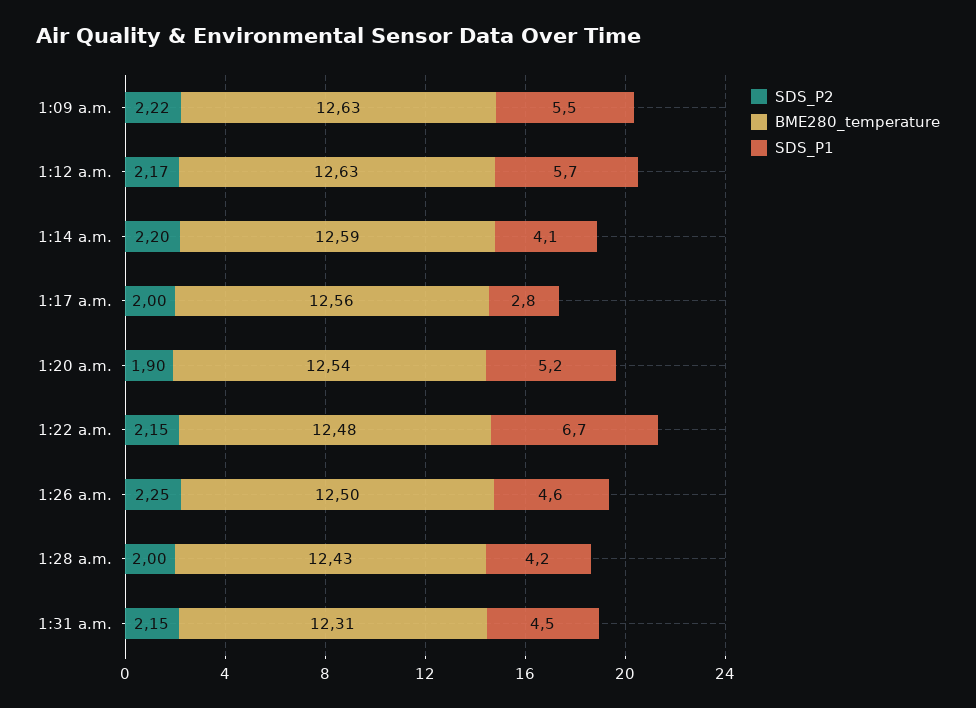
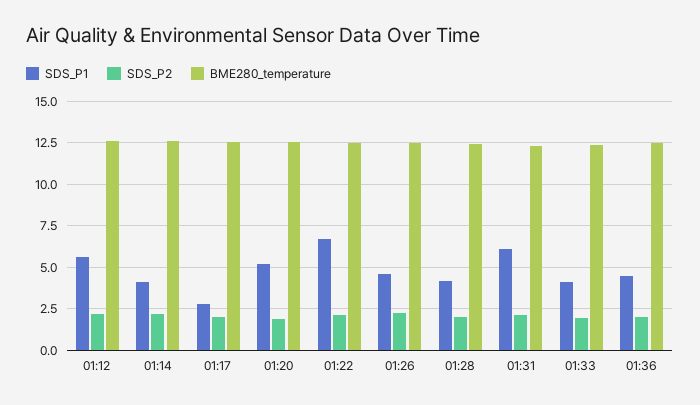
SDS_P2, 1:09 a.m.: 2.22 -> none
BME280_temperature, 1:09 a.m.: 12.63 -> none
SDS_P1, 1:09 a.m.: 5.5 -> none
SDS_P1, 1:31 a.m.: 4.5 -> 6
SDS_P1, 01:33: none -> 4
SDS_P2, 01:33: none -> 2
BME280_temperature, 01:33: none -> 12.5
SDS_P1, 01:36: none -> 4.5
SDS_P2, 01:36: none -> 2
BME280_temperature, 01:36: none -> 12.5

